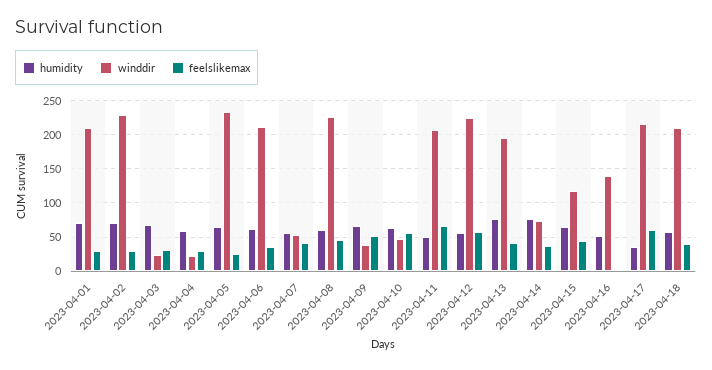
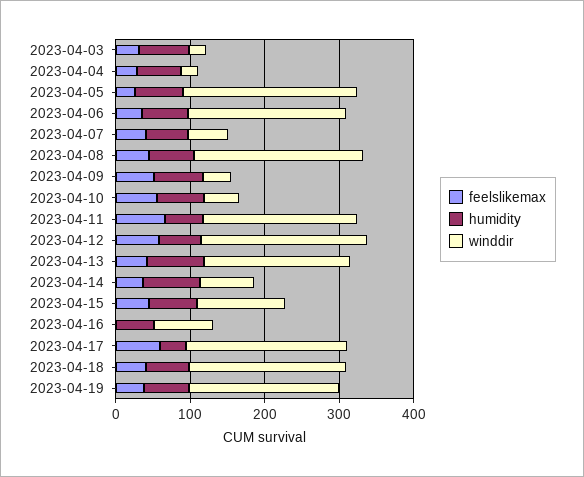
humidity, 2023-04-01: 70 -> none
winddir, 2023-04-01: 210 -> none
feelslikemax, 2023-04-01: 30 -> none
humidity, 2023-04-02: 70 -> none
winddir, 2023-04-02: 230 -> none
feelslikemax, 2023-04-02: 30 -> none
winddir, 2023-04-16: 140 -> 80
feelslikemax, 2023-04-19: none -> 40
humidity, 2023-04-19: none -> 60
winddir, 2023-04-19: none -> 200

